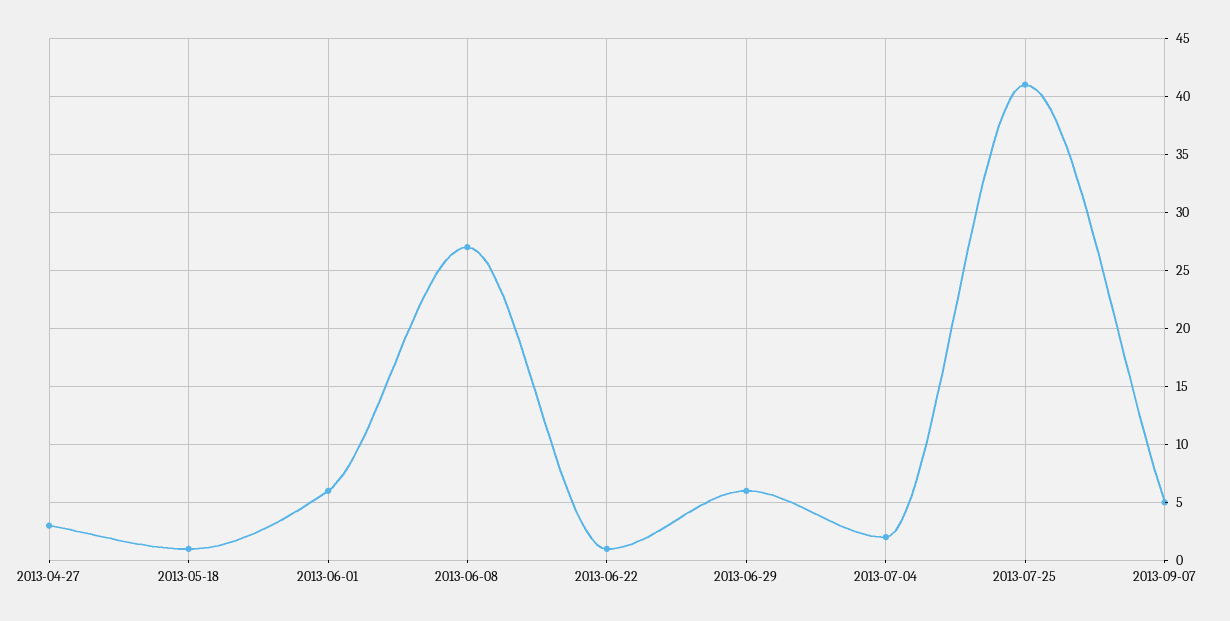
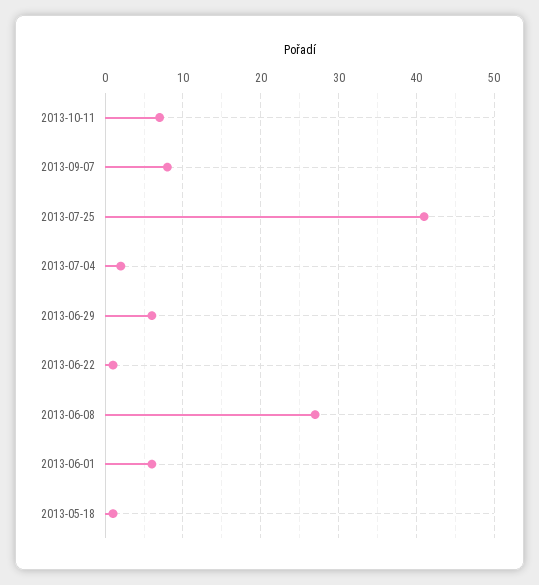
2013-04-27: 3 -> none
2013-09-07: 5 -> 8
2013-10-11: none -> 7

